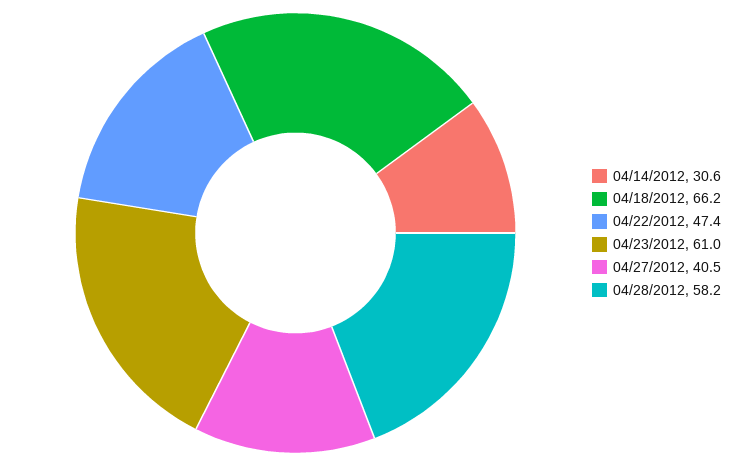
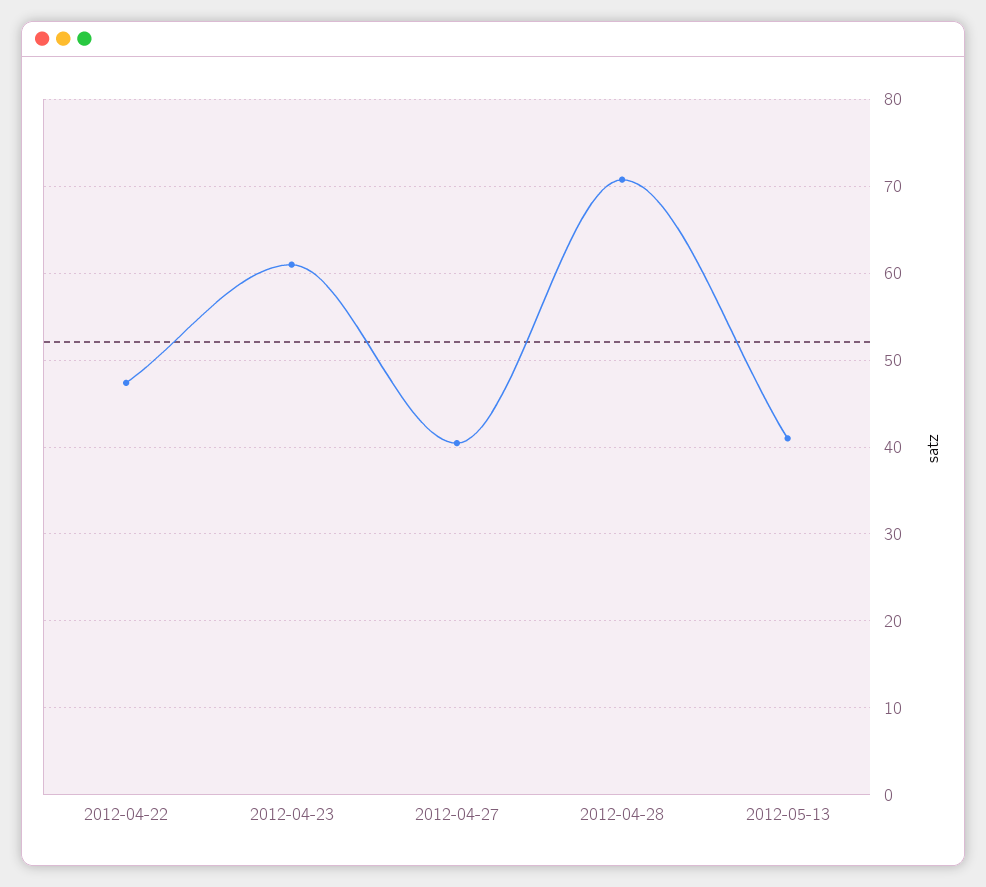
04/14/2012: 30.6 -> none
04/18/2012: 66.2 -> none
04/28/2012: 58.2 -> 71
2012-05-13: none -> 41

